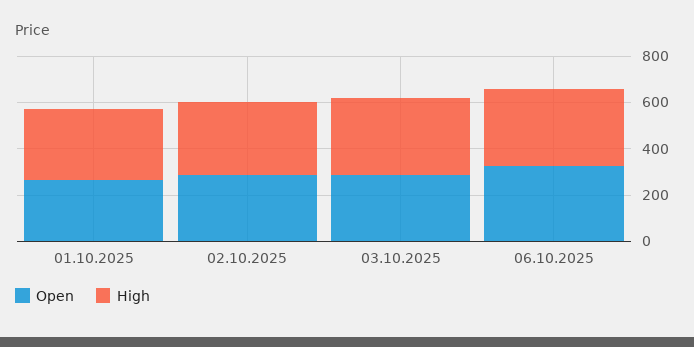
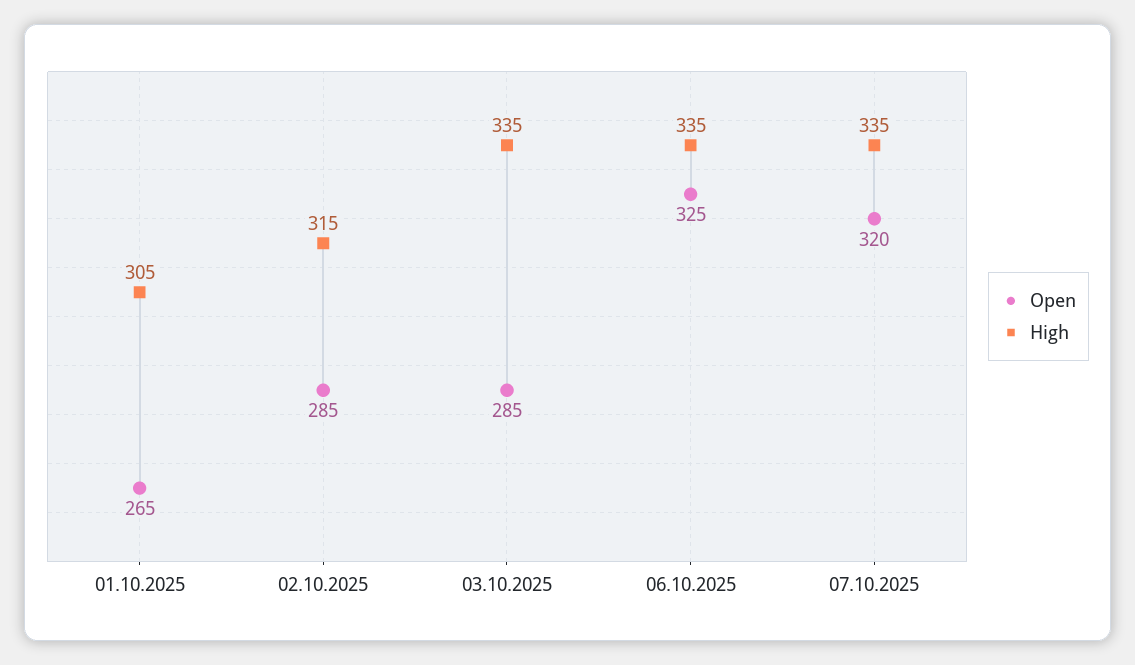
Open, 07.10.2025: none -> 320
High, 07.10.2025: none -> 335

